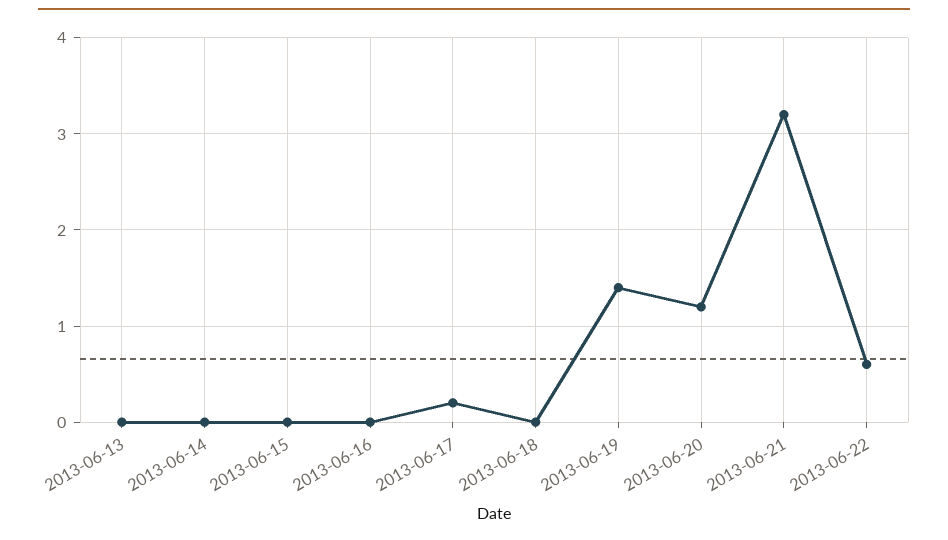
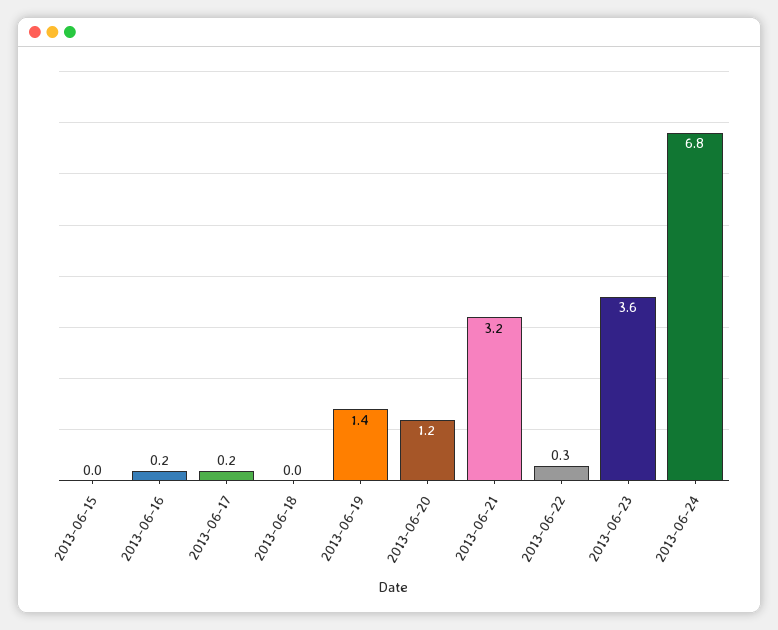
2013-06-13: 0 -> none
2013-06-14: 0 -> none
2013-06-16: 0 -> 0.2
2013-06-22: 0.6 -> 0.3
2013-06-23: none -> 3.6
2013-06-24: none -> 6.8

